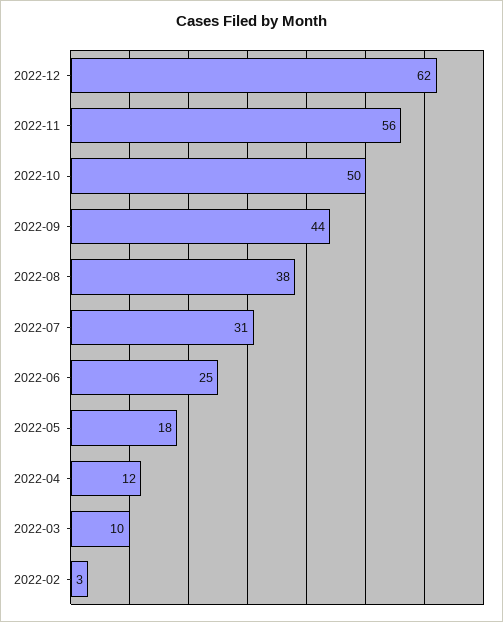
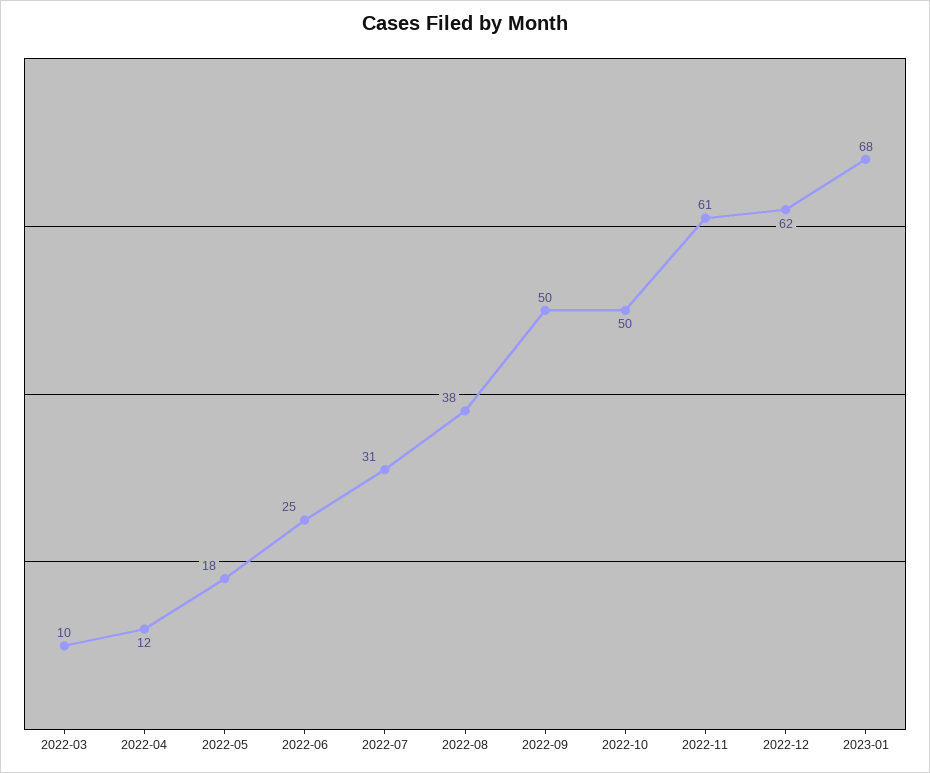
2022-11: 56 -> 61
2022-09: 44 -> 50
2022-02: 3 -> none
2023-01: none -> 68

